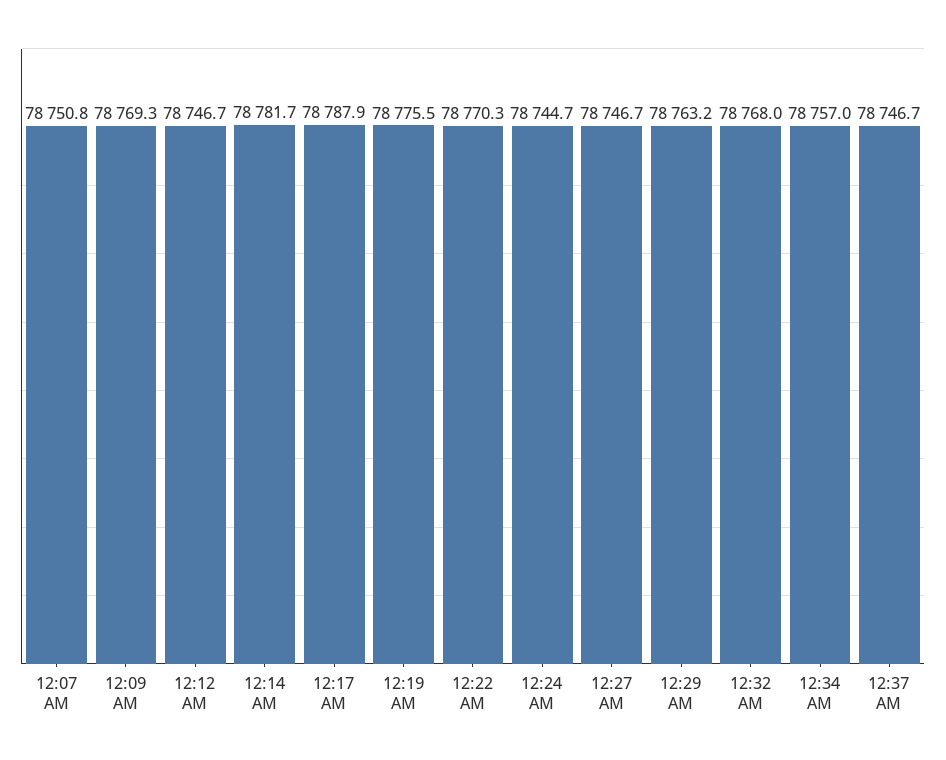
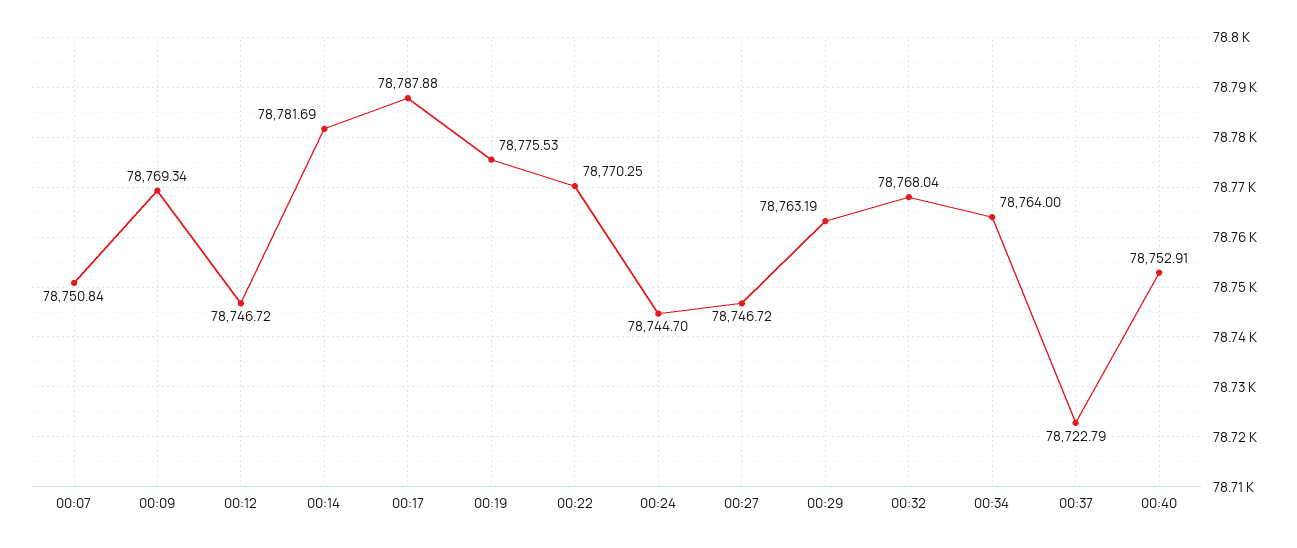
12:34 AM: 78757 -> 78764
12:37 AM: 78746.7 -> 78722.79
00:40: none -> 78752.91

